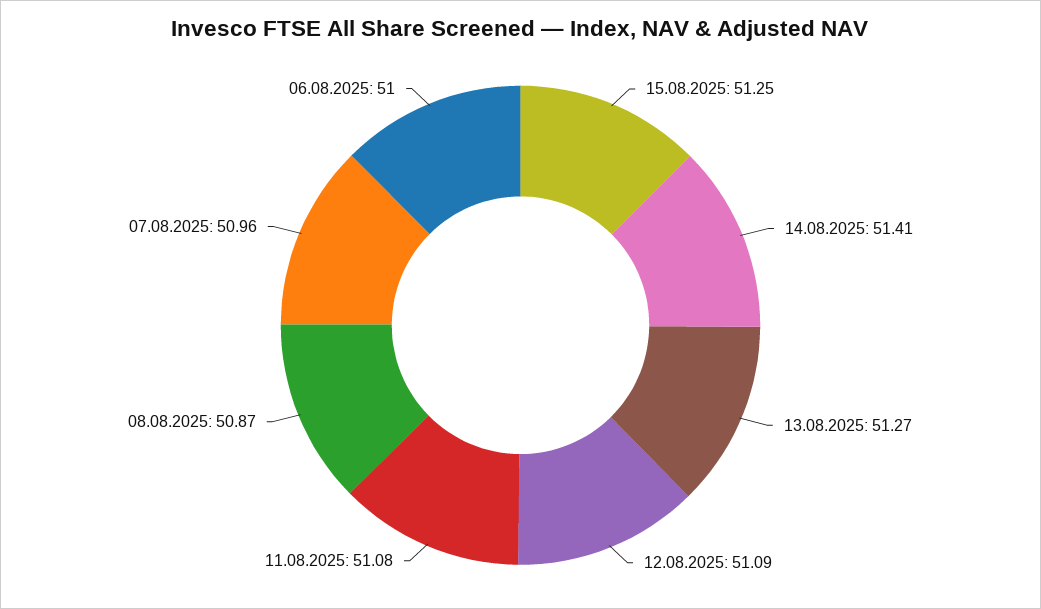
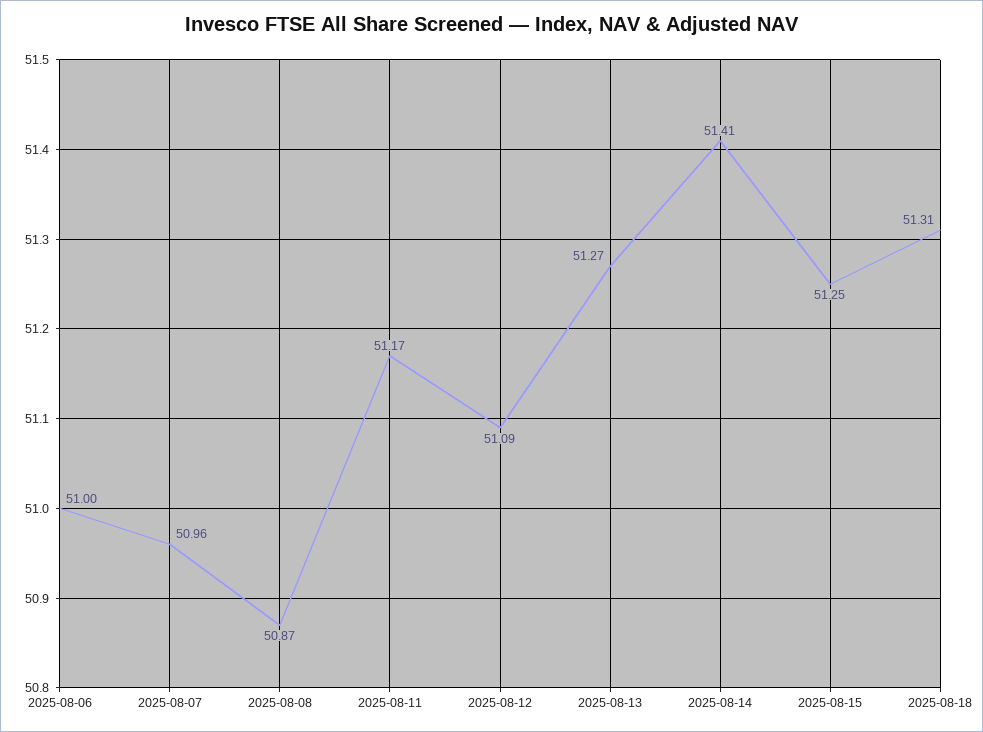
11.08.2025: 51.08 -> 51.17
2025-08-18: none -> 51.31

